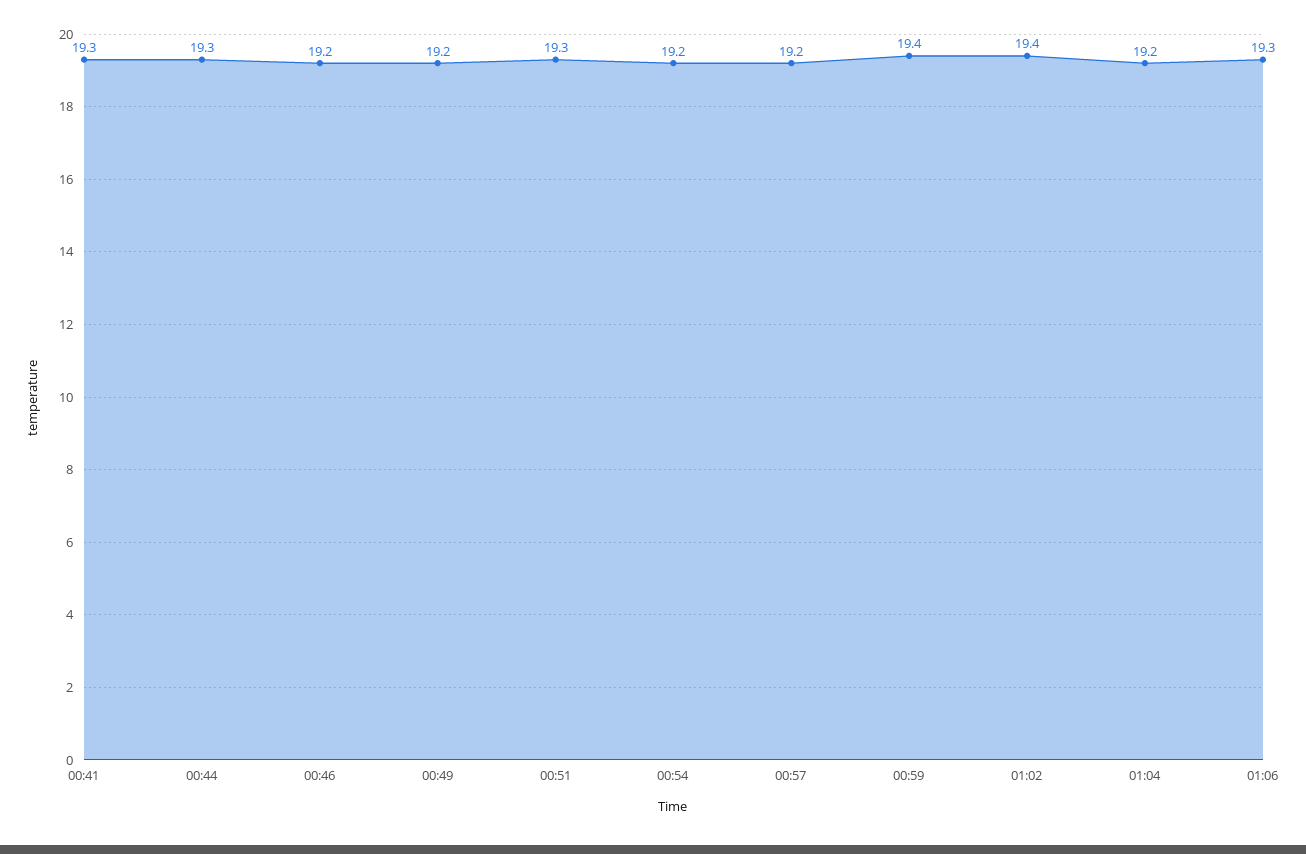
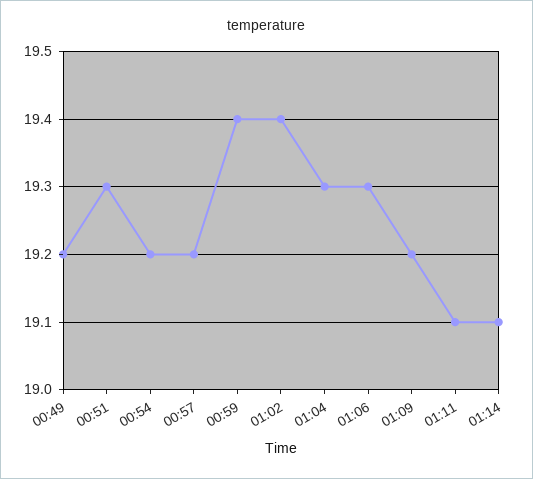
00:41: 19.3 -> none
00:44: 19.3 -> none
00:46: 19.2 -> none
01:04: 19.2 -> 19.3
01:09: none -> 19.2
01:11: none -> 19.1
01:14: none -> 19.1

